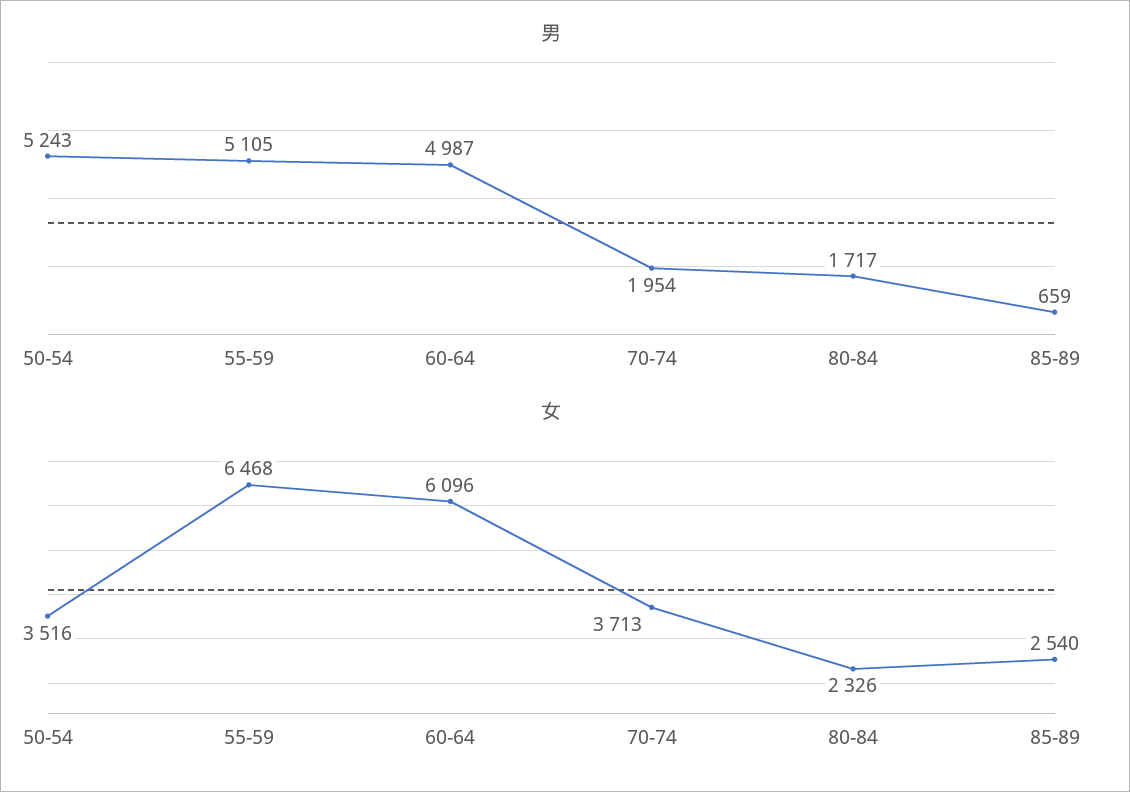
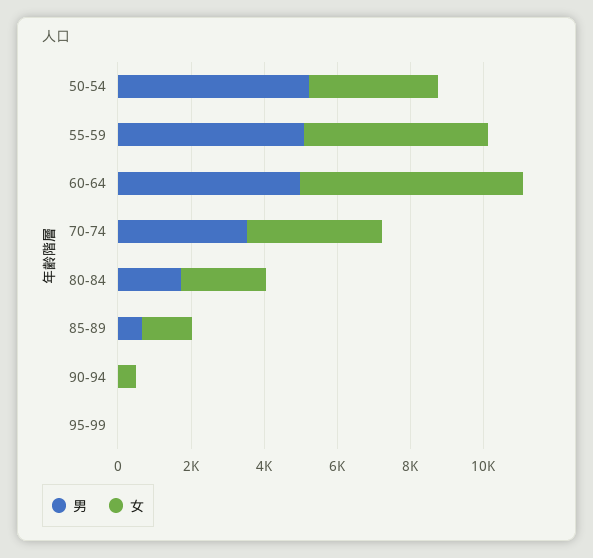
男, 70-74: 1954 -> 3500
女, 55-59: 6468 -> 5000
女, 85-89: 2540 -> 1500
男, 90-94: none -> 0
女, 90-94: none -> 500
男, 95-99: none -> 0
女, 95-99: none -> 0

